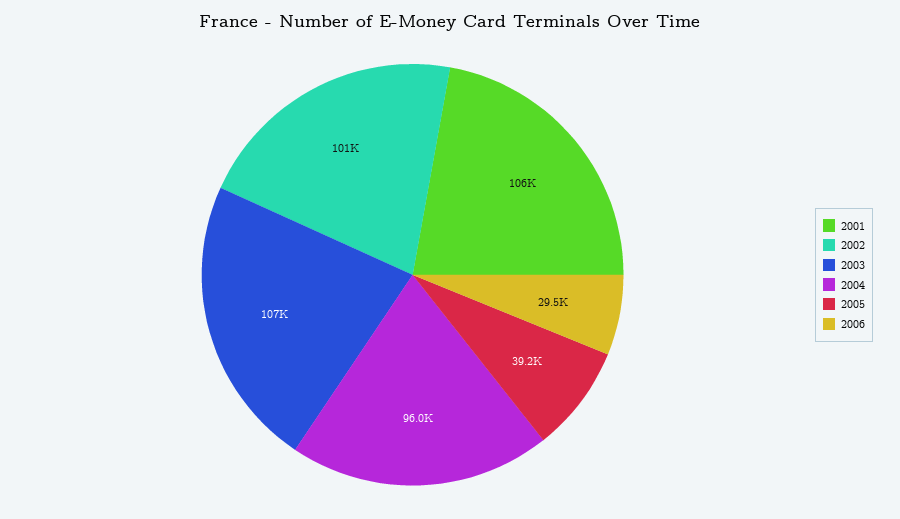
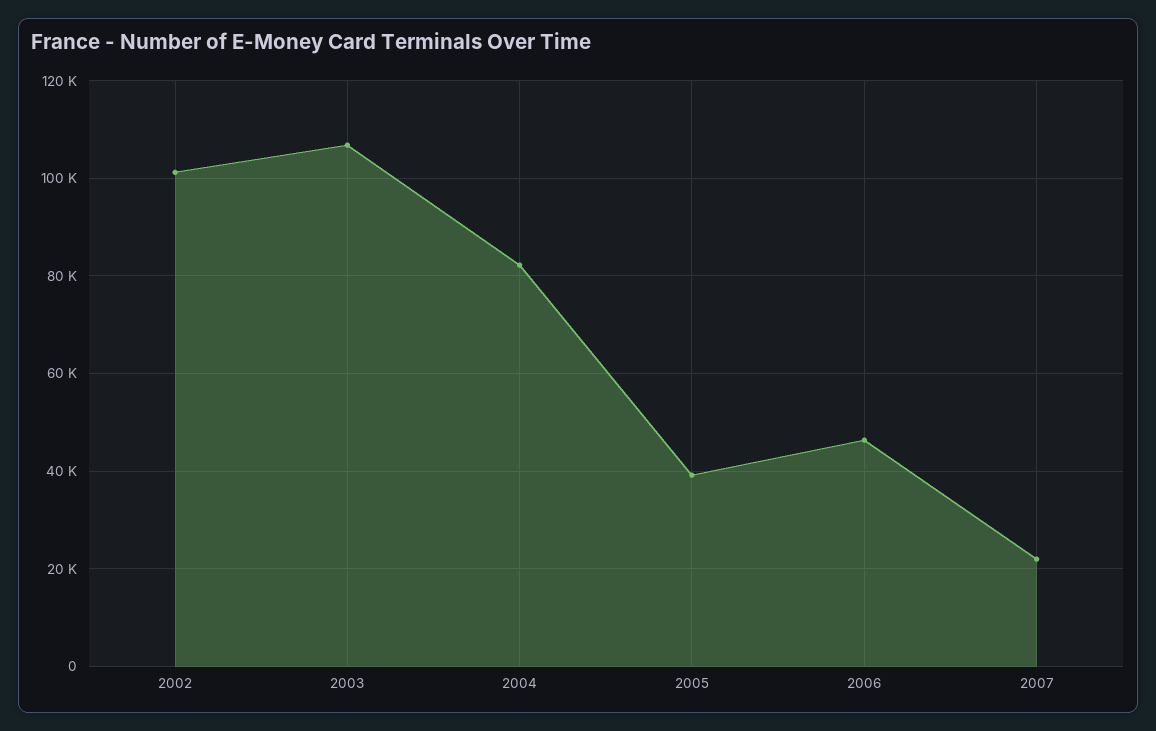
2001: 106000 -> none
2004: 96000 -> 82000
2006: 29500 -> 46000
2007: none -> 22000

